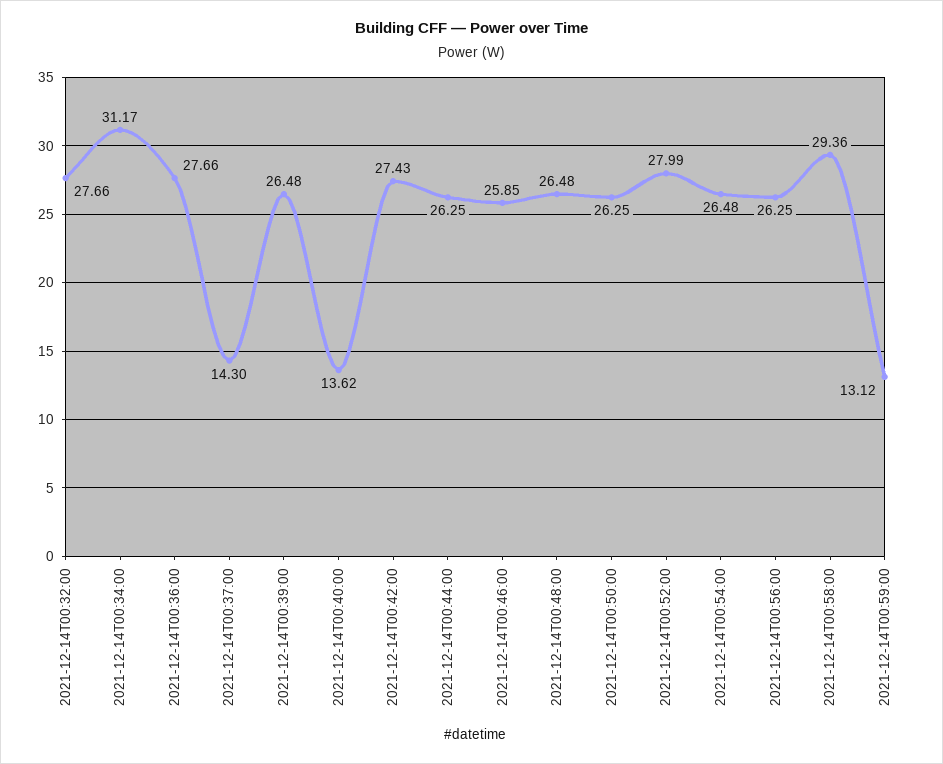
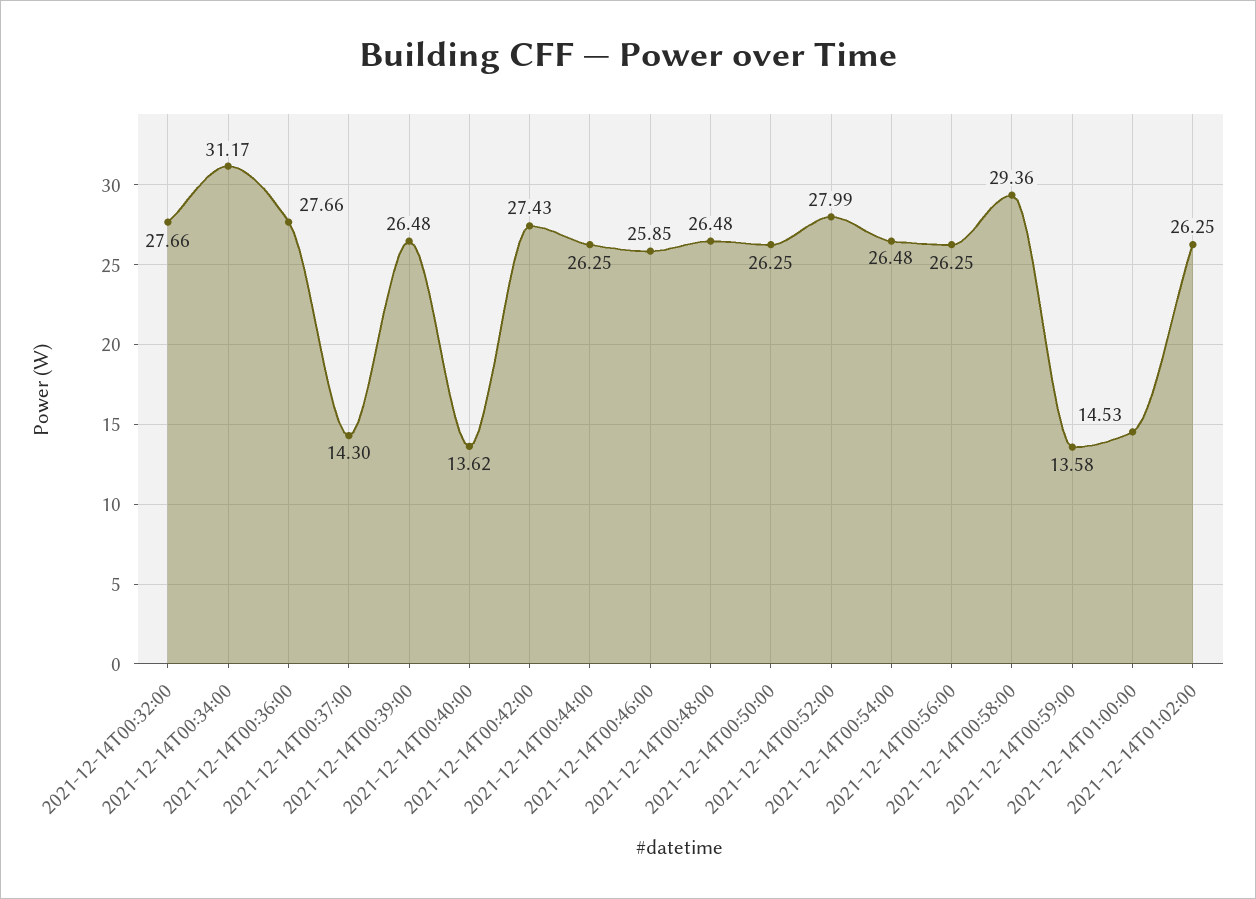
2021-12-14T00:59:00: 13.12 -> 13.58
2021-12-14T01:00:00: none -> 14.53
2021-12-14T01:02:00: none -> 26.25

